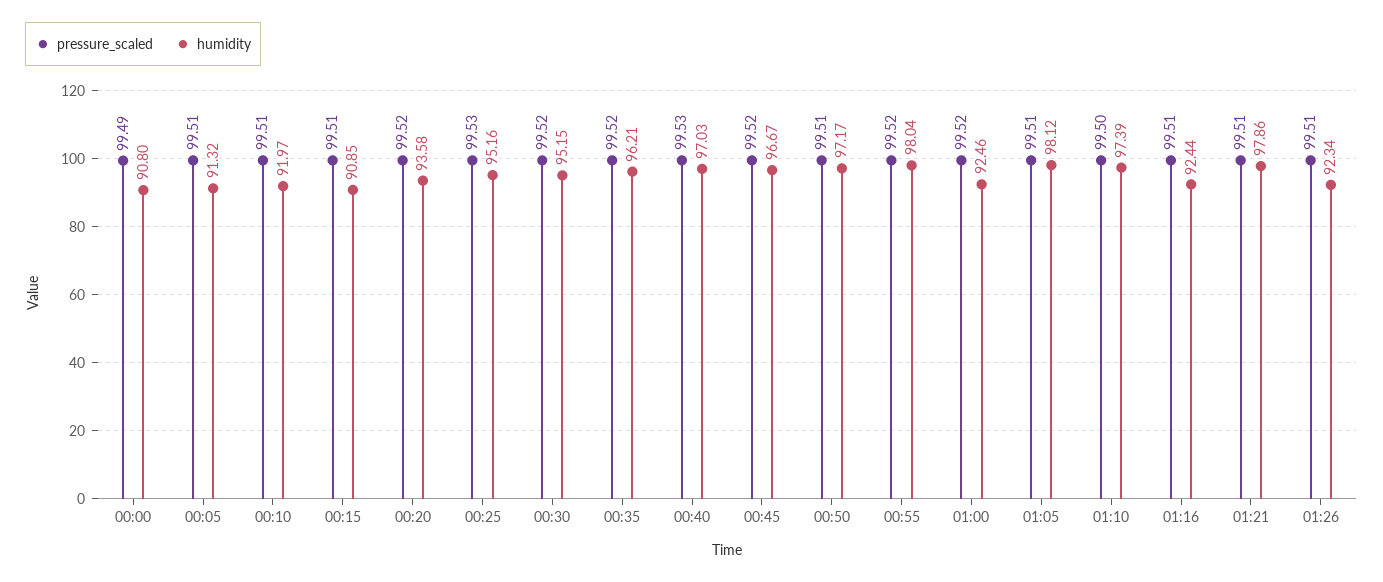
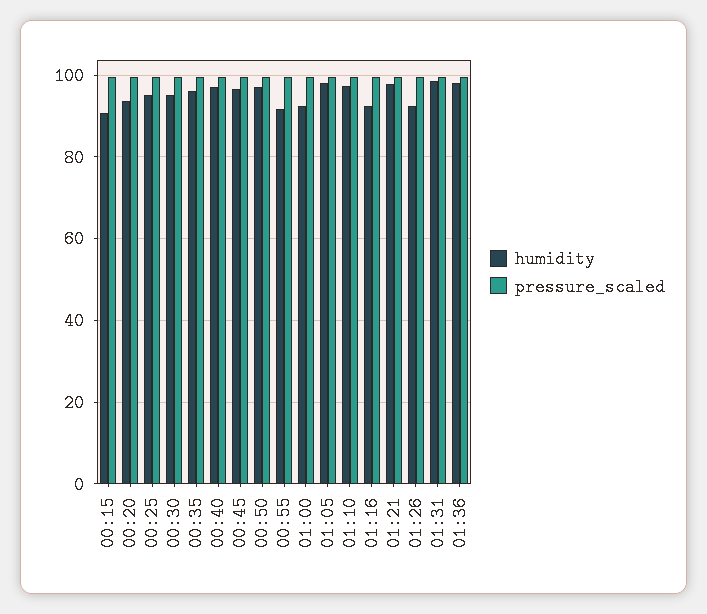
pressure_scaled, 00:00: 99.49 -> none
humidity, 00:00: 90.8 -> none
pressure_scaled, 00:05: 99.51 -> none
humidity, 00:05: 91.32 -> none
pressure_scaled, 00:10: 99.51 -> none
humidity, 00:10: 91.97 -> none
humidity, 00:55: 98.04 -> 92
humidity, 01:31: none -> 98
pressure_scaled, 01:31: none -> 100
humidity, 01:36: none -> 98
pressure_scaled, 01:36: none -> 100

